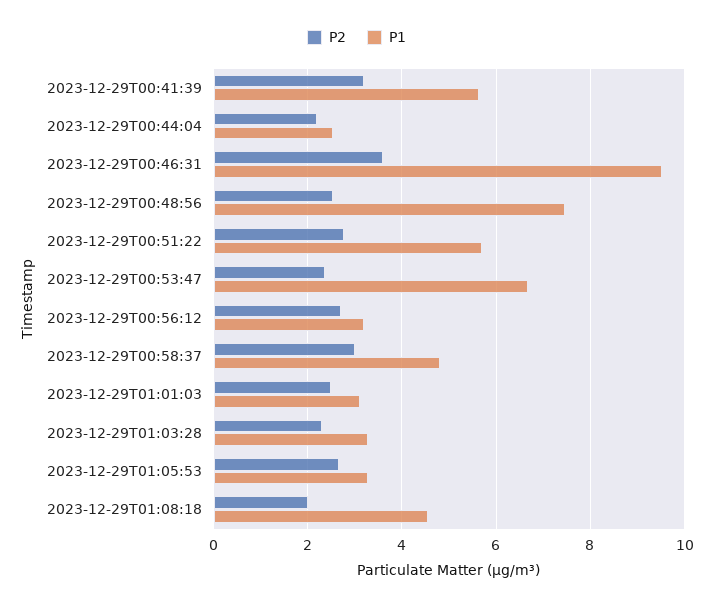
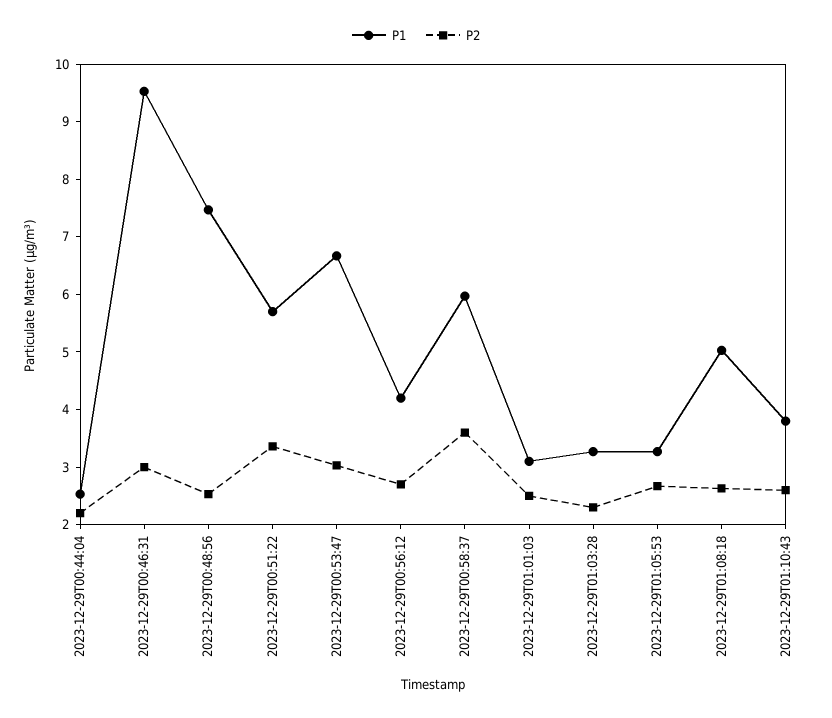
P2, 2023-12-29T00:41:39: 3.2 -> none
P1, 2023-12-29T00:41:39: 5.6 -> none
P2, 2023-12-29T00:46:31: 3.6 -> 3
P2, 2023-12-29T00:51:22: 2.8 -> 3.4
P2, 2023-12-29T00:53:47: 2.4 -> 3
P1, 2023-12-29T00:56:12: 3.2 -> 4.2
P2, 2023-12-29T00:58:37: 3 -> 3.6
P1, 2023-12-29T00:58:37: 4.8 -> 6
P2, 2023-12-29T01:08:18: 2 -> 2.6
P1, 2023-12-29T01:08:18: 4.6 -> 5
P1, 2023-12-29T01:10:43: none -> 3.8
P2, 2023-12-29T01:10:43: none -> 2.6

